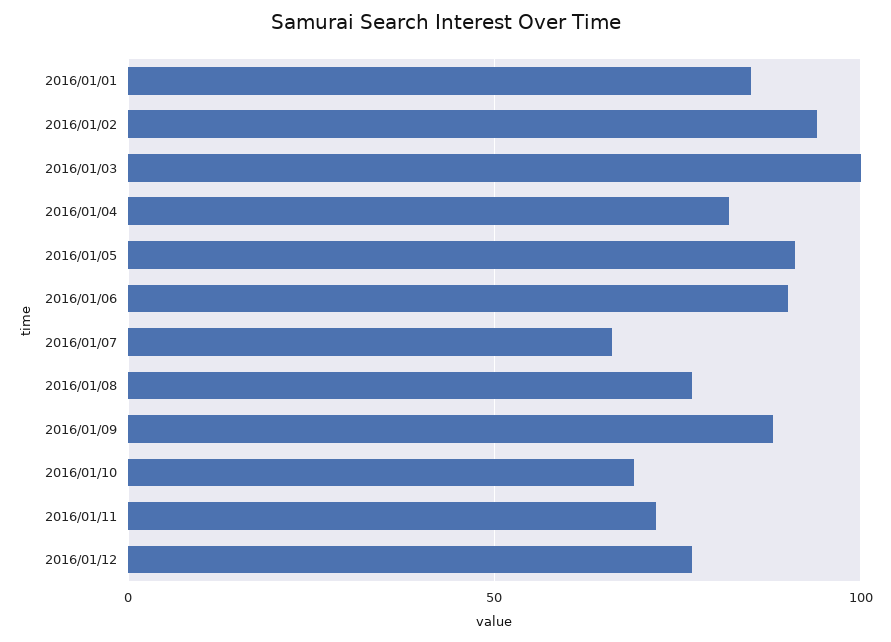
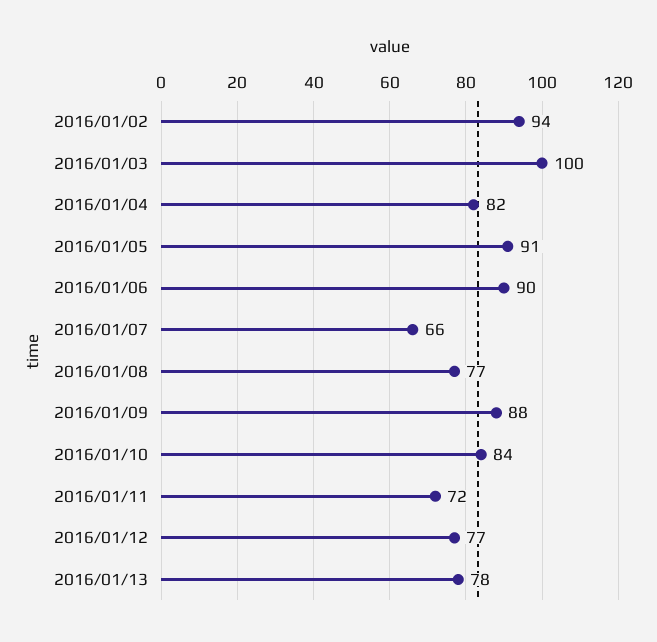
2016/01/01: 85 -> none
2016/01/10: 70 -> 84
2016/01/13: none -> 78

